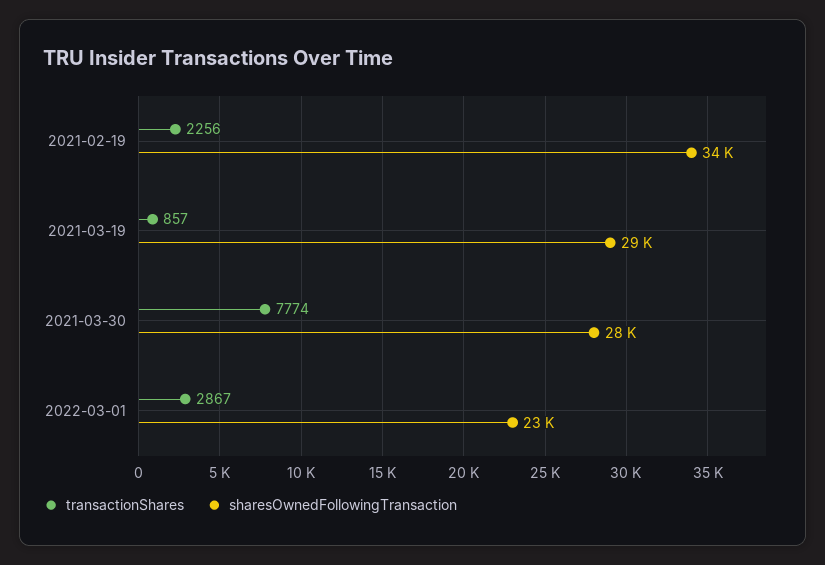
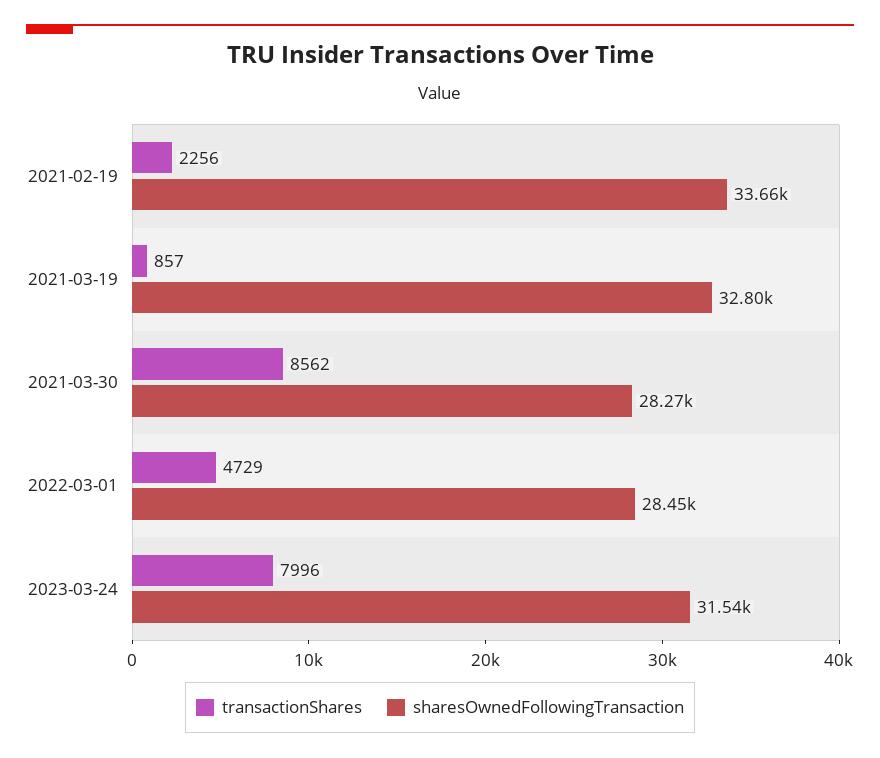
sharesOwnedFollowingTransaction, 2021-03-19: 29000 -> 32800
transactionShares, 2021-03-30: 7774 -> 8562
transactionShares, 2022-03-01: 2867 -> 4729
sharesOwnedFollowingTransaction, 2022-03-01: 23000 -> 28450
transactionShares, 2023-03-24: none -> 7996
sharesOwnedFollowingTransaction, 2023-03-24: none -> 31540

